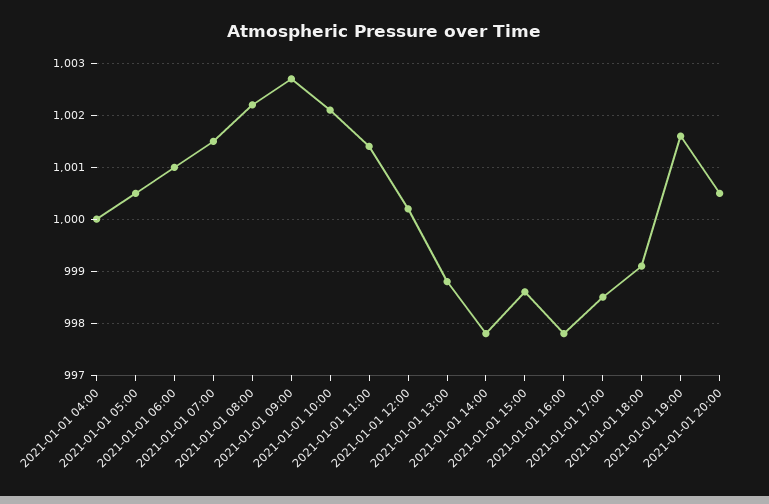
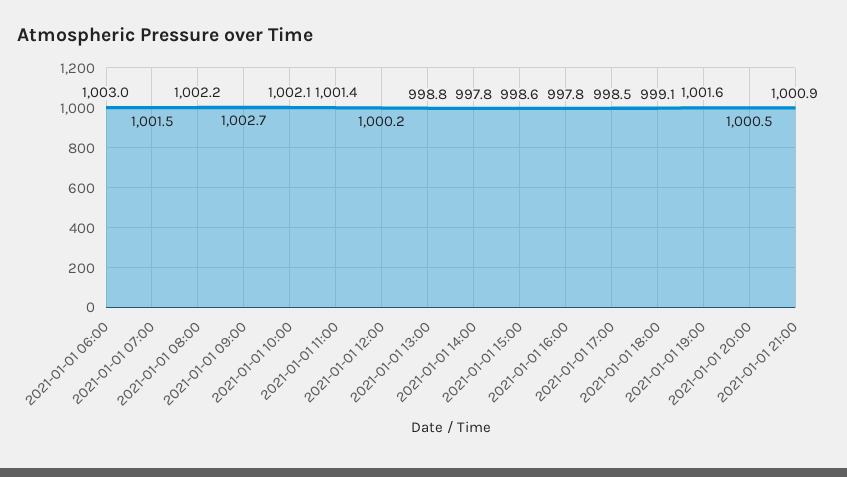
2021-01-01 04:00: 1000 -> none
2021-01-01 05:00: 1000.5 -> none
2021-01-01 06:00: 1001 -> 1003
2021-01-01 21:00: none -> 1000.9

